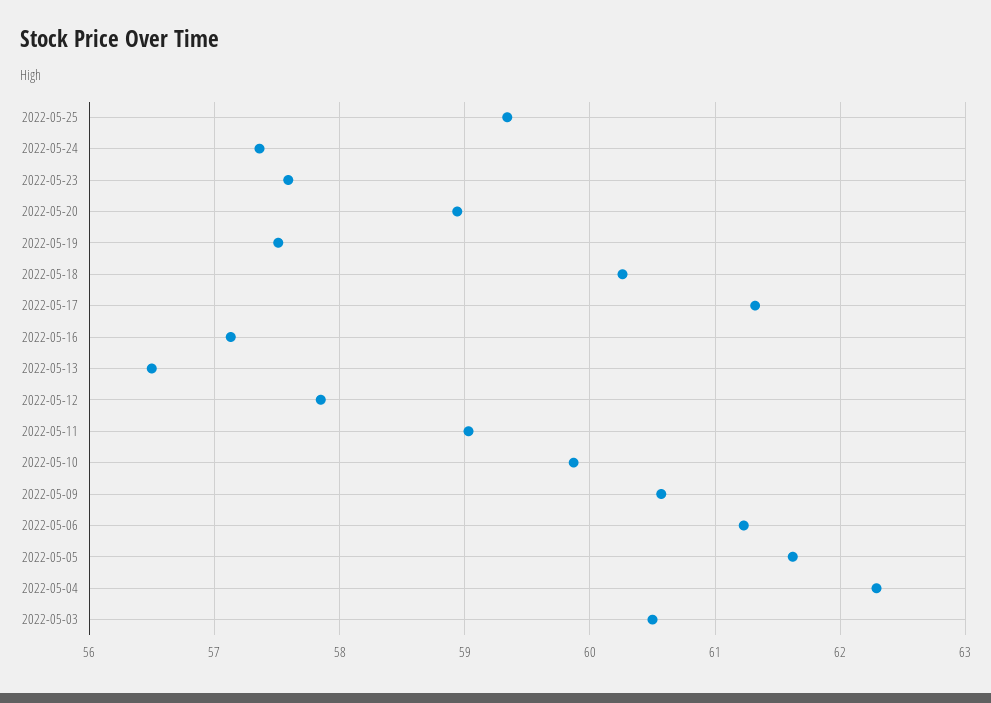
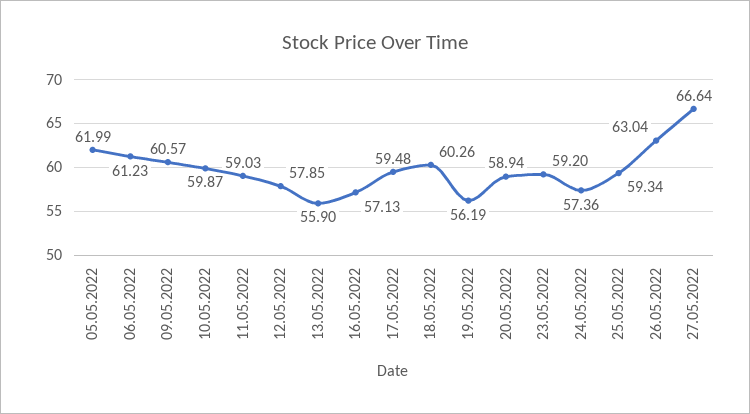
2022-05-23: 57.6 -> 59.2
2022-05-19: 57.5 -> 56.19
2022-05-17: 61.3 -> 59.48
2022-05-13: 56.5 -> 55.9
2022-05-05: 61.6 -> 61.99
2022-05-04: 62.3 -> none
2022-05-03: 60.5 -> none
26.05.2022: none -> 63.04
27.05.2022: none -> 66.64

